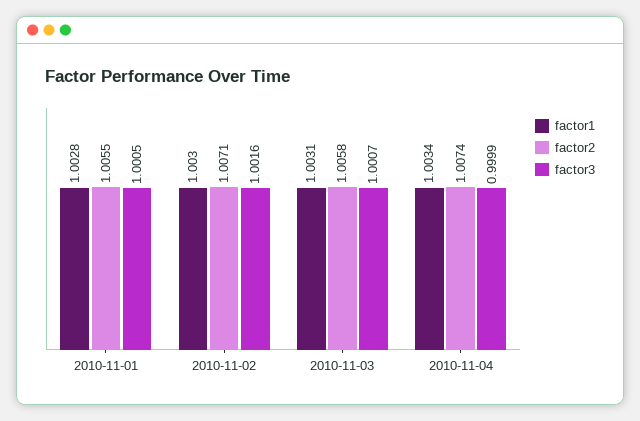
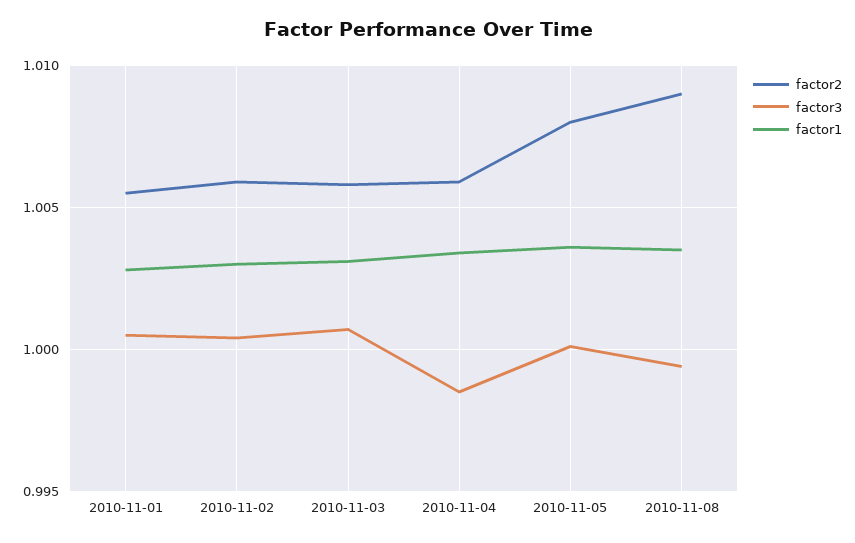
factor2, 2010-11-02: 1.0071 -> 1.006
factor3, 2010-11-02: 1.0016 -> 1.0005
factor2, 2010-11-04: 1.0074 -> 1.006
factor3, 2010-11-04: 0.9999 -> 0.9985
factor2, 2010-11-05: none -> 1.008
factor3, 2010-11-05: none -> 1
factor1, 2010-11-05: none -> 1.0035
factor2, 2010-11-08: none -> 1.009
factor3, 2010-11-08: none -> 0.9995
factor1, 2010-11-08: none -> 1.0035

